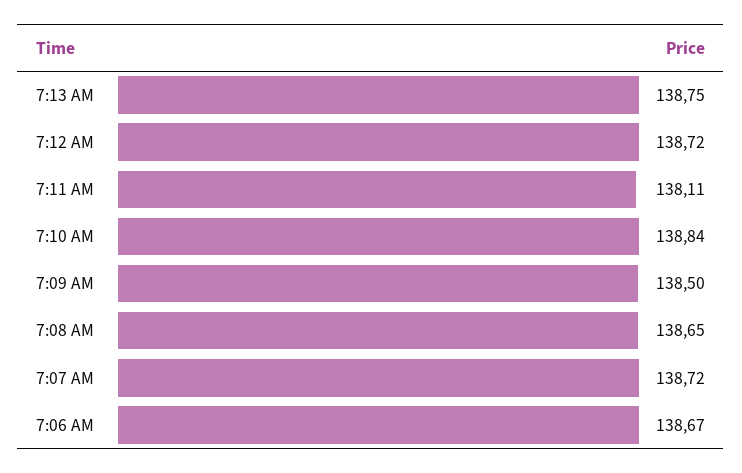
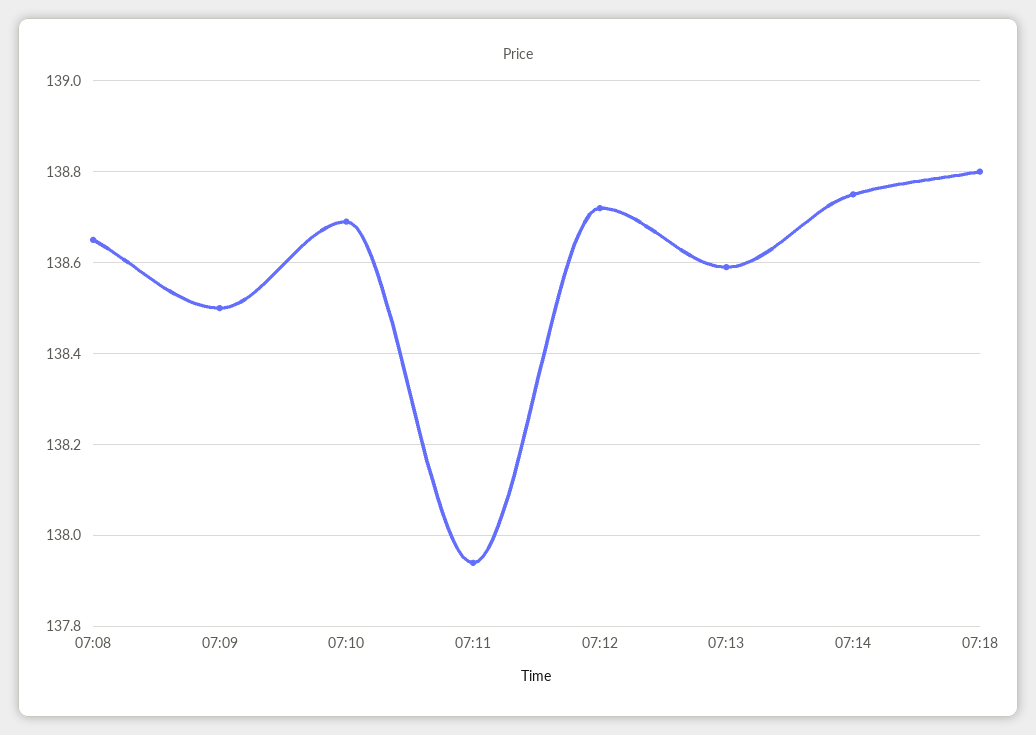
7:13 AM: 138.75 -> 138.6
7:11 AM: 138.11 -> 137.95
7:10 AM: 138.84 -> 138.7
7:07 AM: 138.72 -> none
7:06 AM: 138.67 -> none
07:14: none -> 138.75
07:18: none -> 138.8

